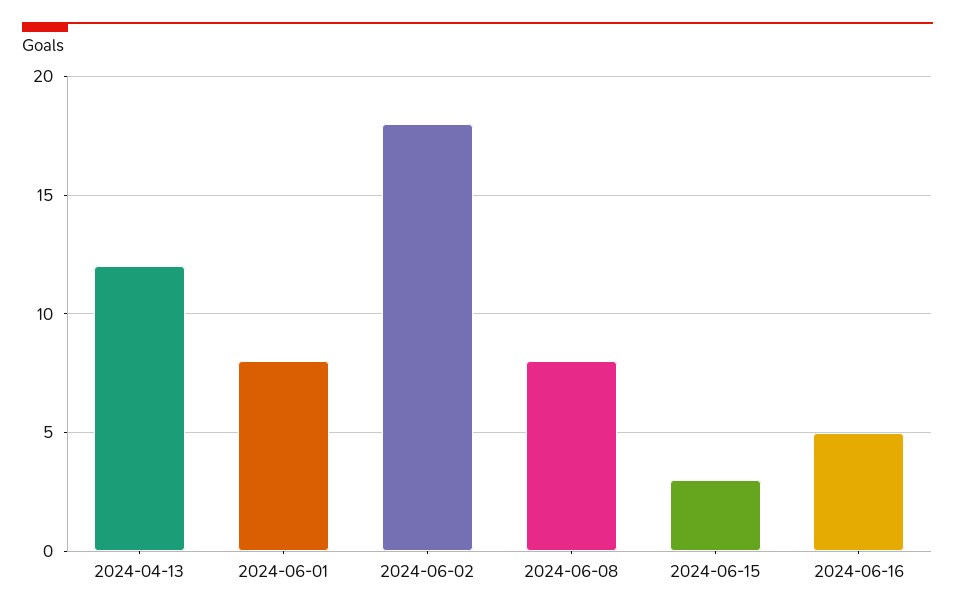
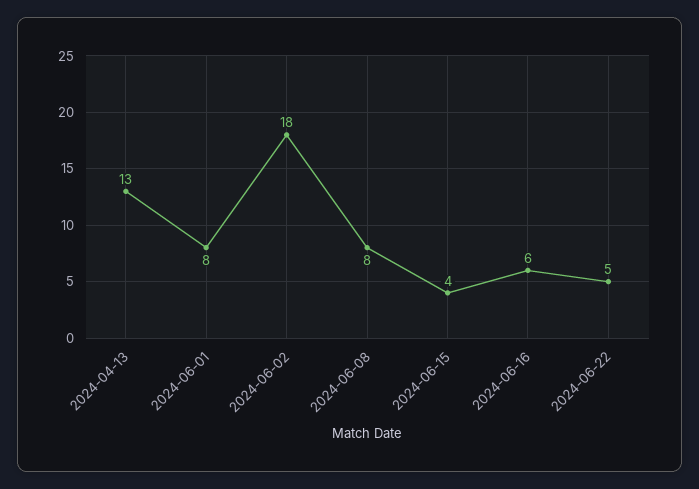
2024-04-13: 12 -> 13
2024-06-15: 3 -> 4
2024-06-16: 5 -> 6
2024-06-22: none -> 5

